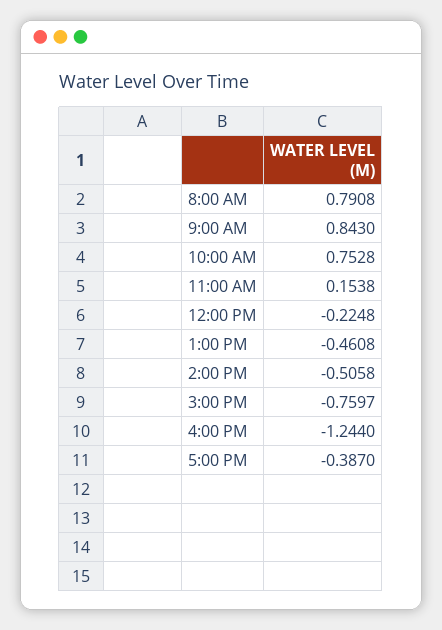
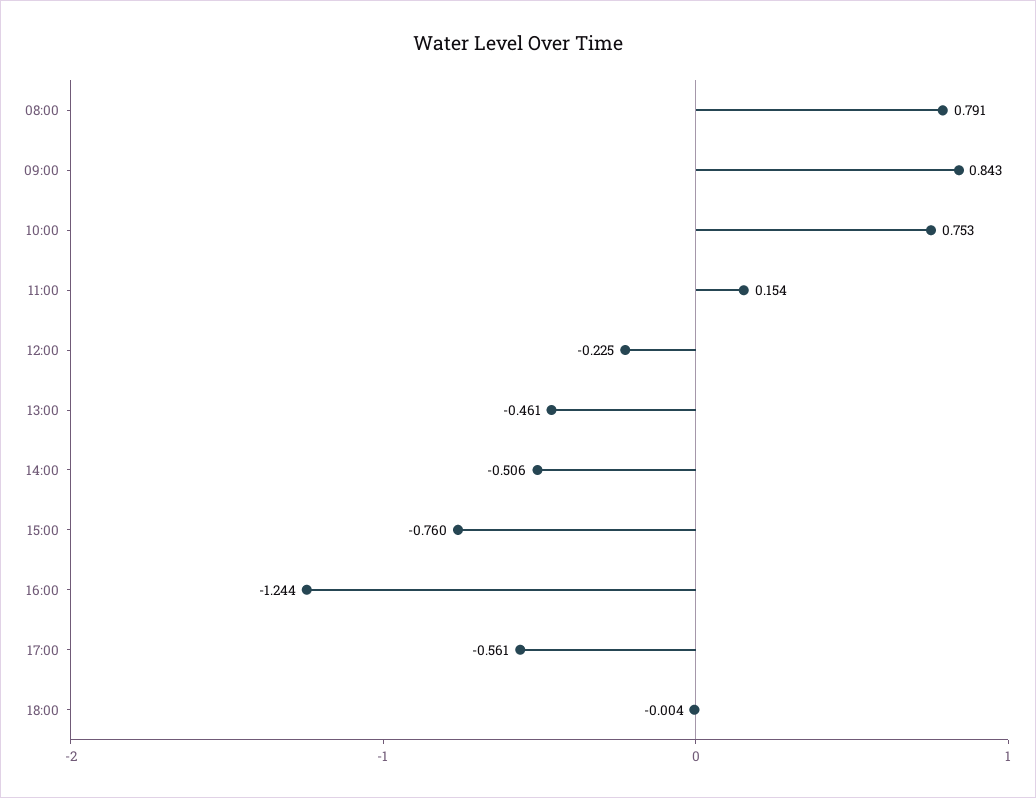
5:00 PM: -0.387 -> -0.561
18:00: none -> -0.004

